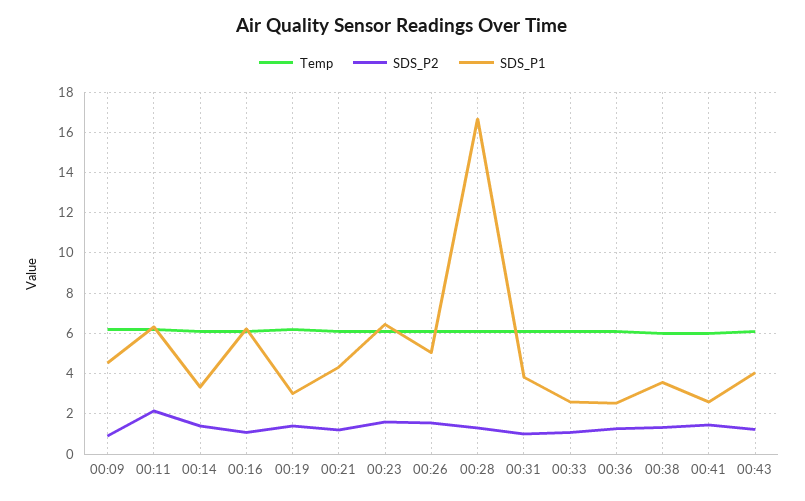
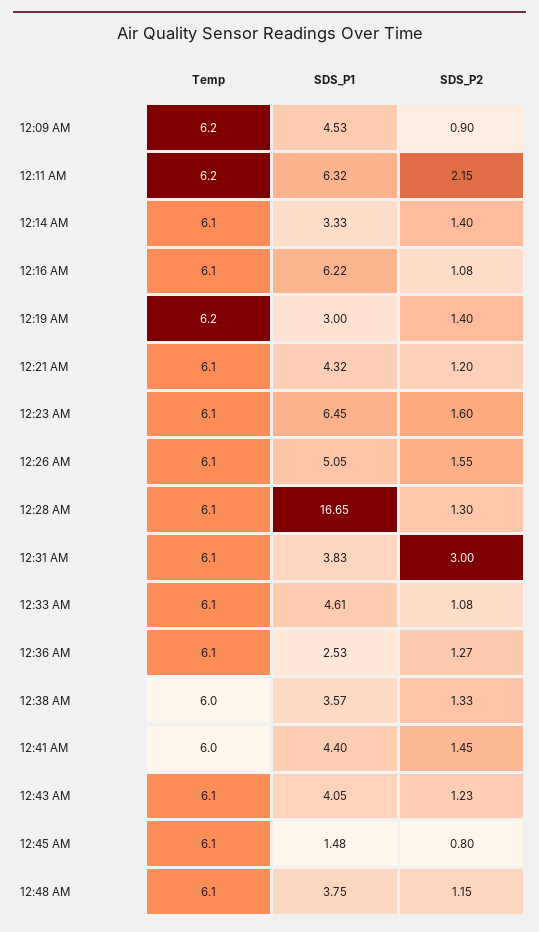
SDS_P2, 00:31: 1 -> 3
SDS_P1, 00:33: 2.5 -> 4.61
SDS_P1, 00:41: 2.5 -> 4.4
Temp, 12:45 AM: none -> 6.1
SDS_P1, 12:45 AM: none -> 1.48
SDS_P2, 12:45 AM: none -> 0.8
Temp, 12:48 AM: none -> 6.1
SDS_P1, 12:48 AM: none -> 3.75
SDS_P2, 12:48 AM: none -> 1.15

